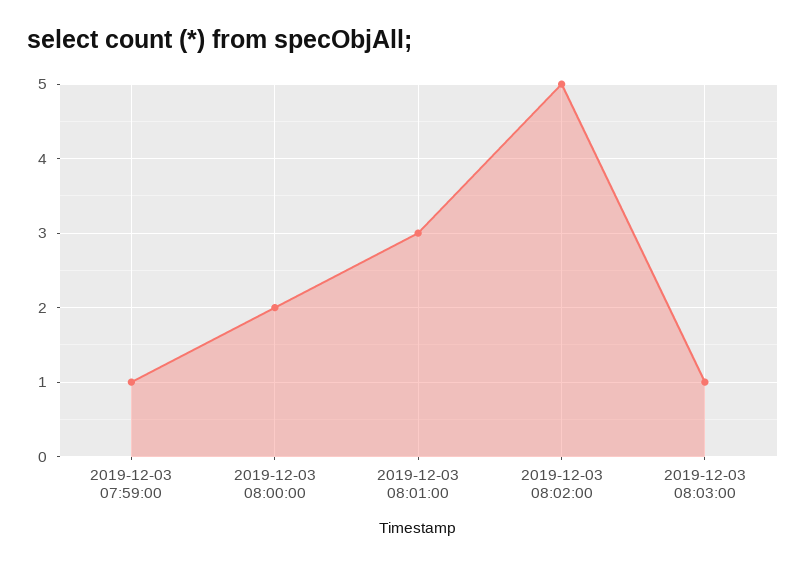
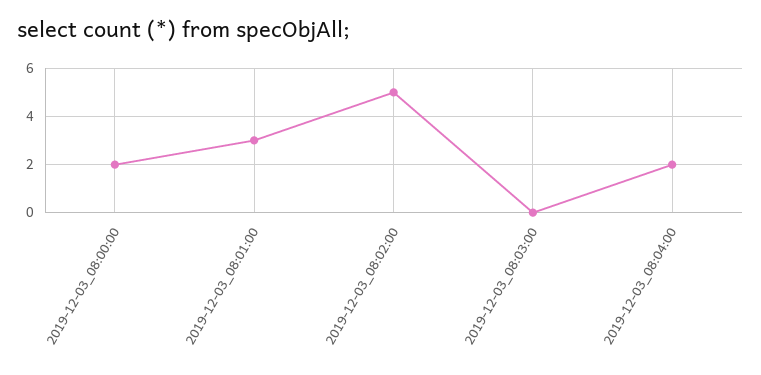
2019-12-03 07:59:00: 1 -> none
2019-12-03 08:03:00: 1 -> 0
2019-12-03_08:04:00: none -> 2

